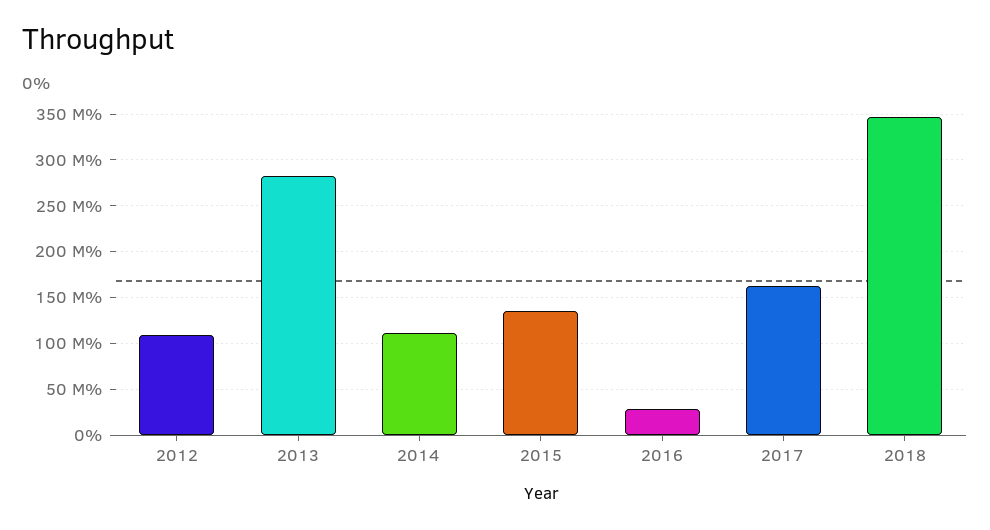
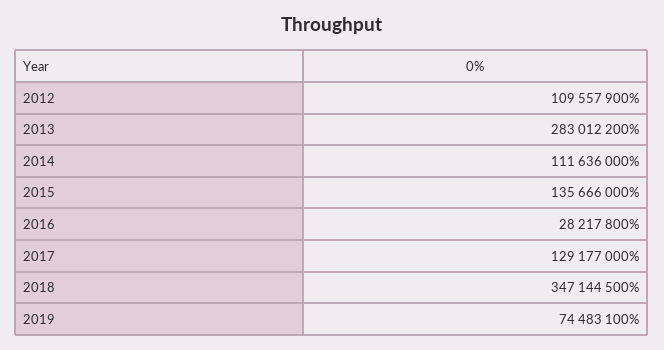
2017: 160000000 -> 129177000
2019: none -> 74483100

